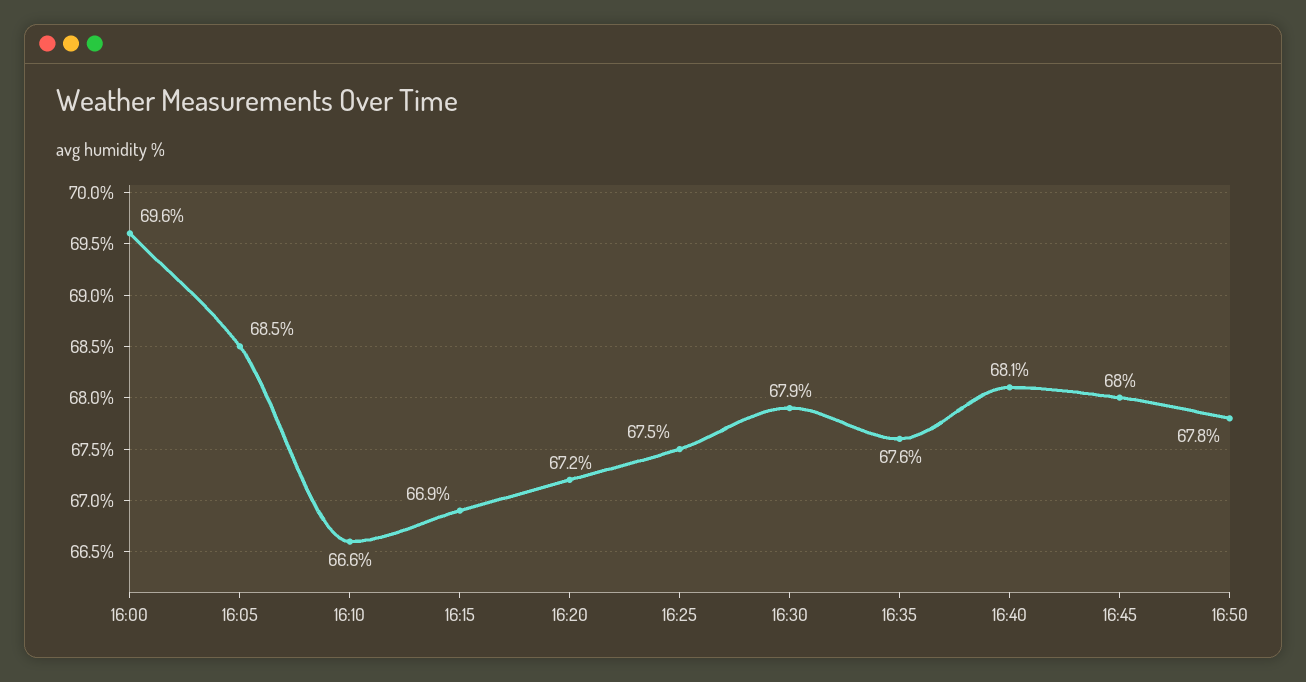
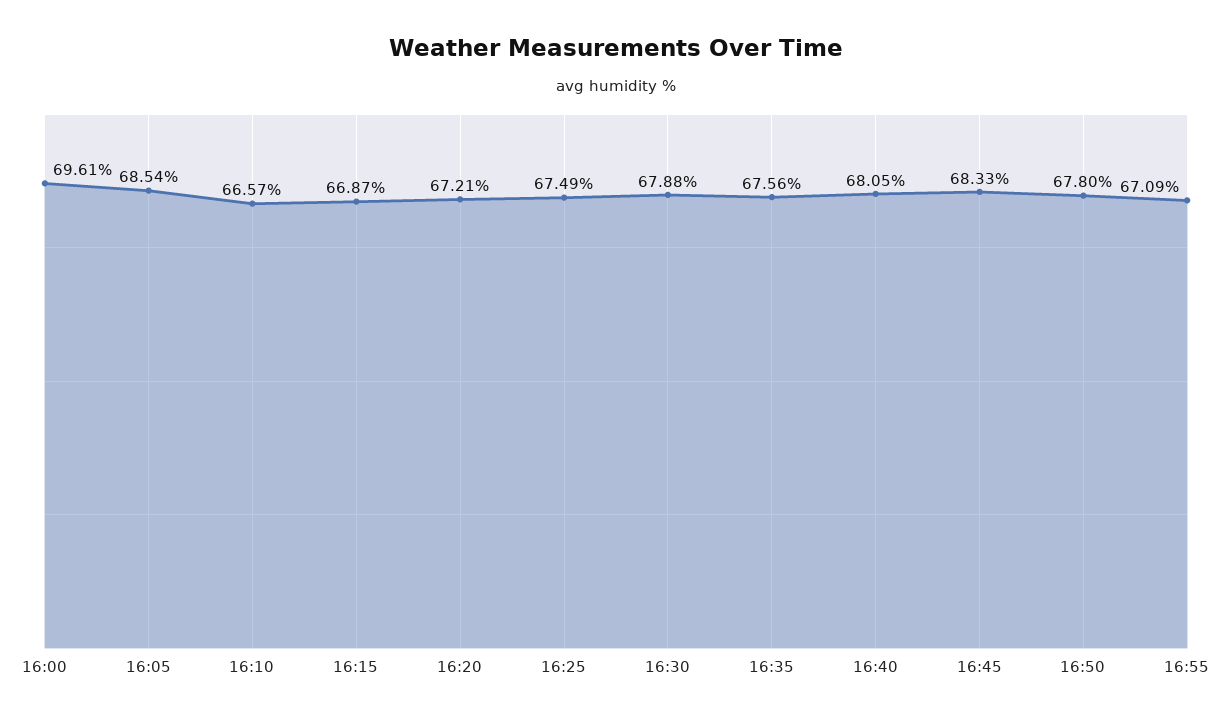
16:45: 68 -> 68.33
16:55: none -> 67.09

